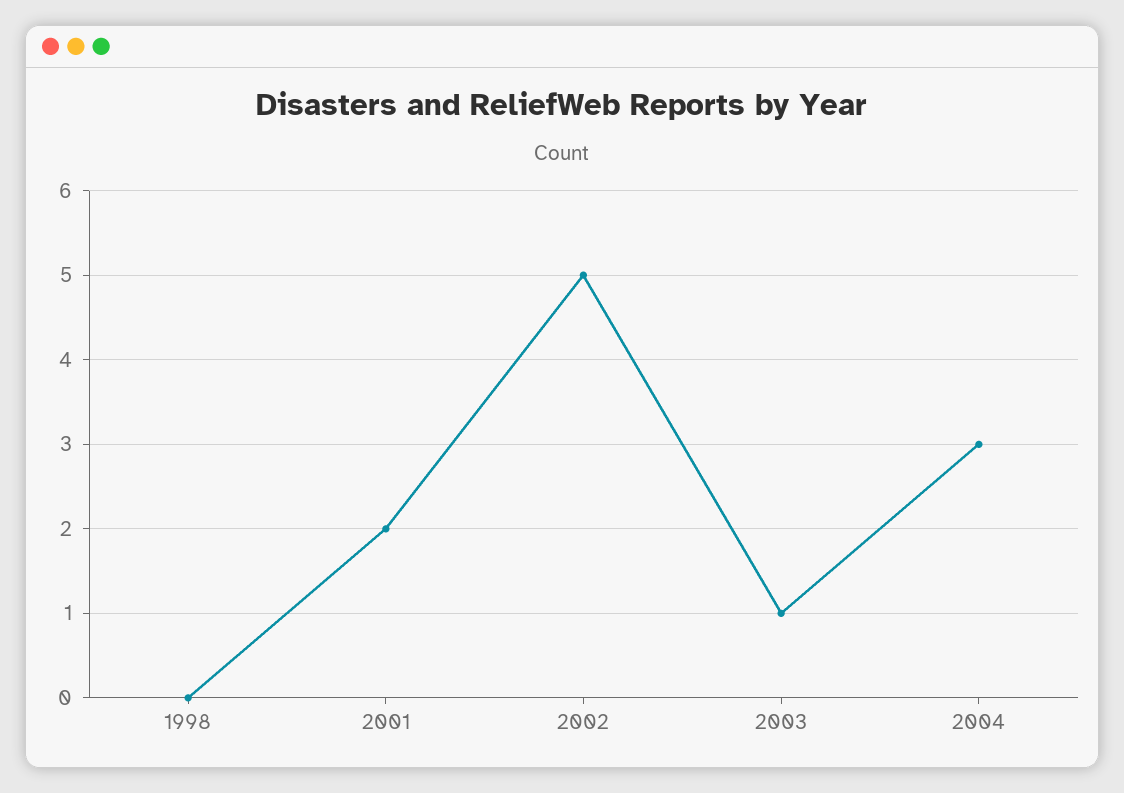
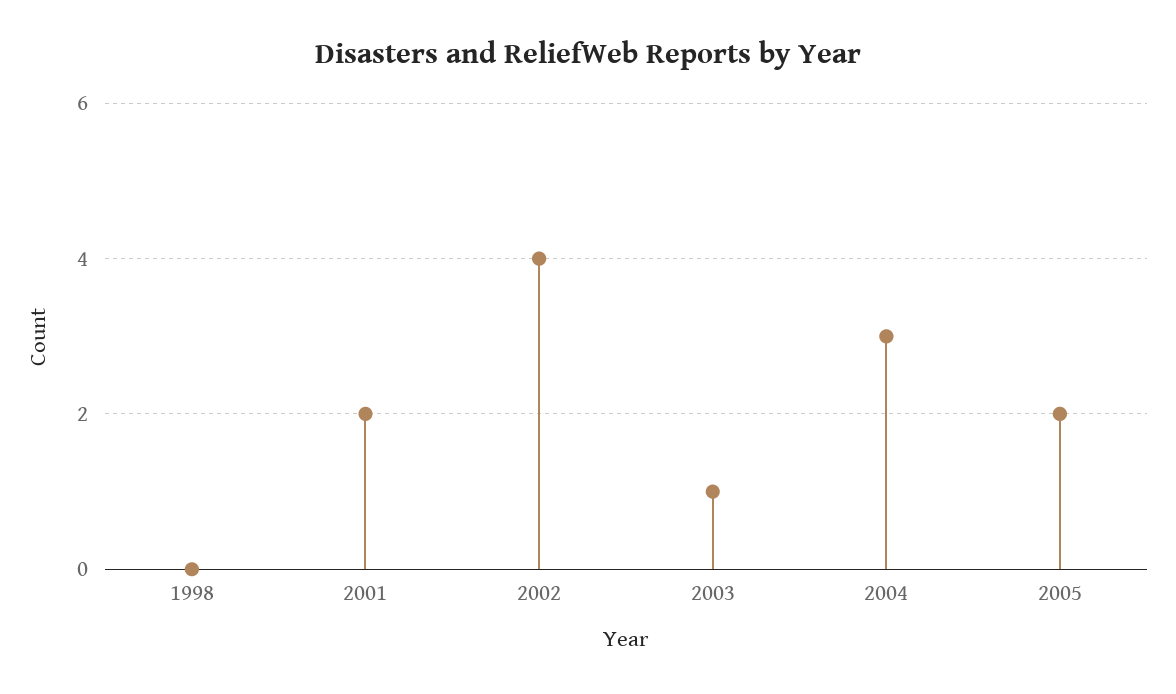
2002: 5 -> 4
2005: none -> 2

